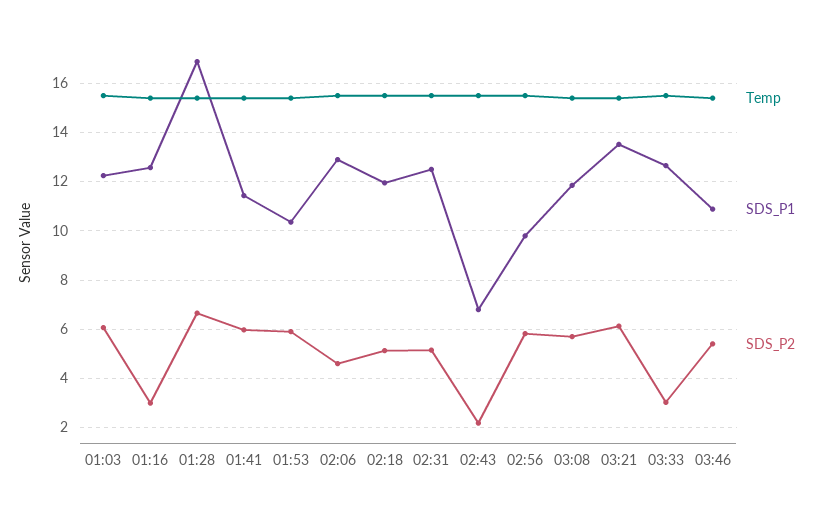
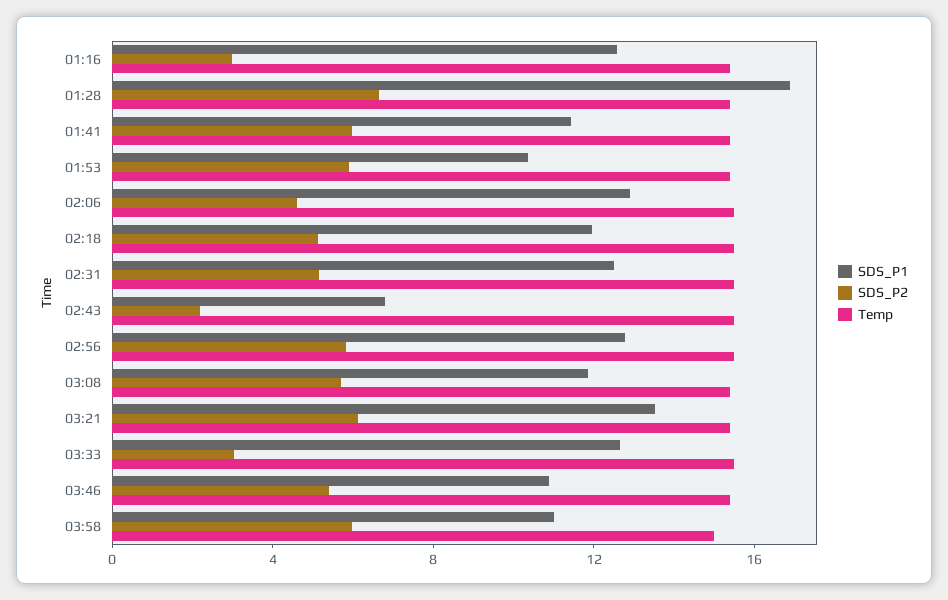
Temp, 01:03: 15.5 -> none
SDS_P1, 01:03: 12.25 -> none
SDS_P2, 01:03: 6 -> none
SDS_P1, 02:56: 9.75 -> 13
SDS_P1, 03:58: none -> 11
SDS_P2, 03:58: none -> 6
Temp, 03:58: none -> 15

